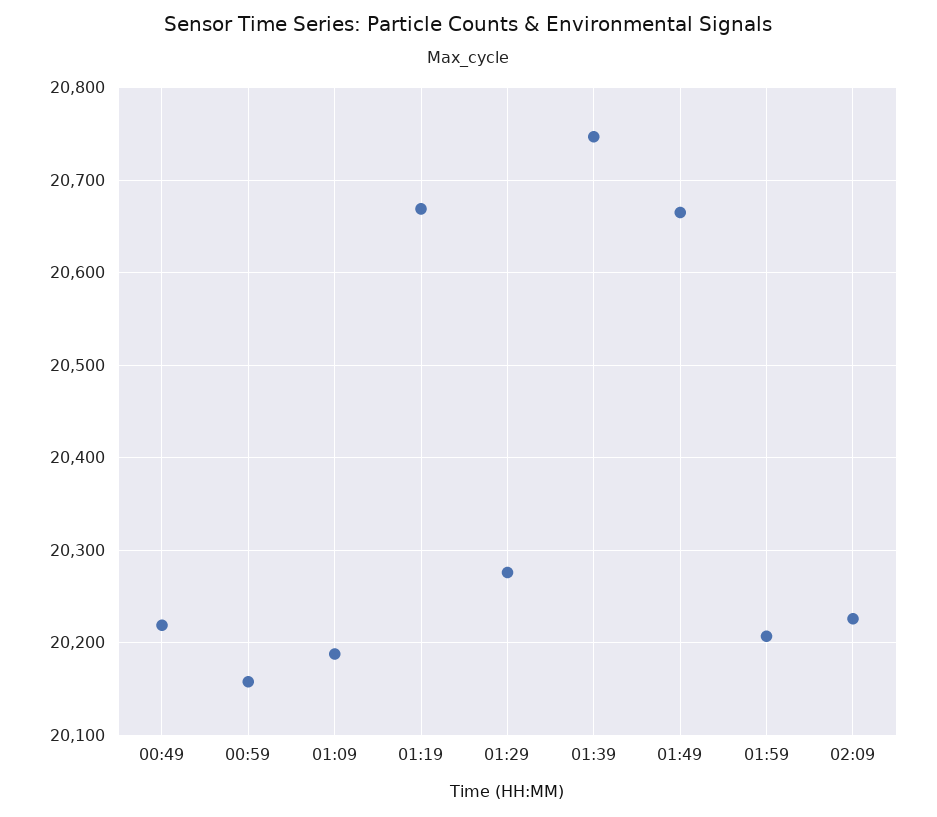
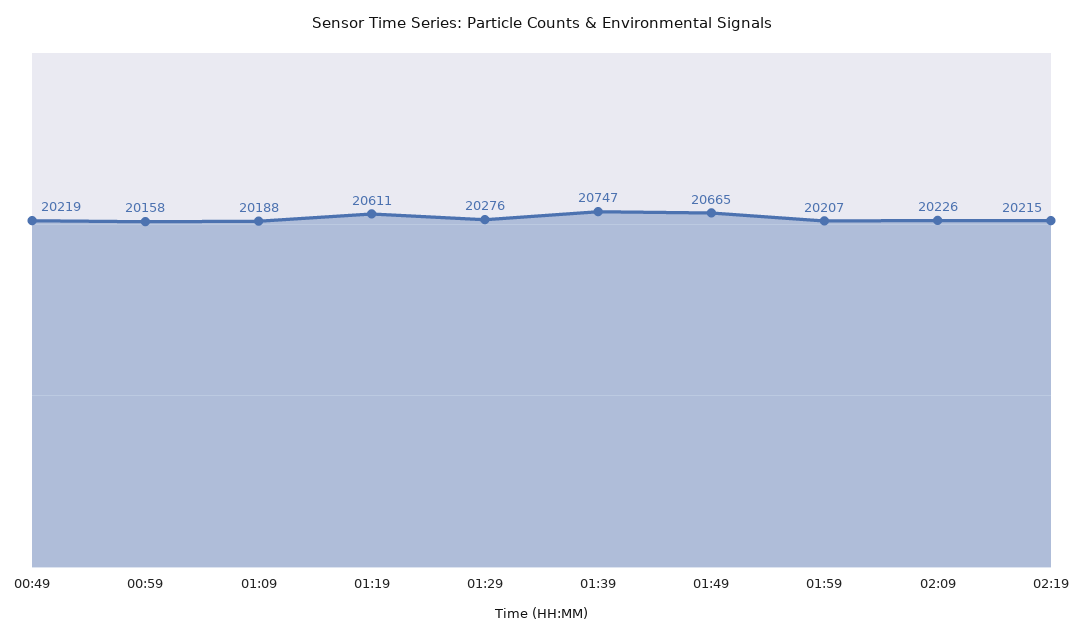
01:19: 20670 -> 20611
02:19: none -> 20215

